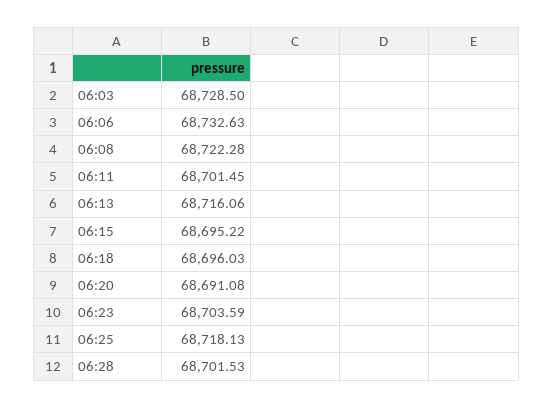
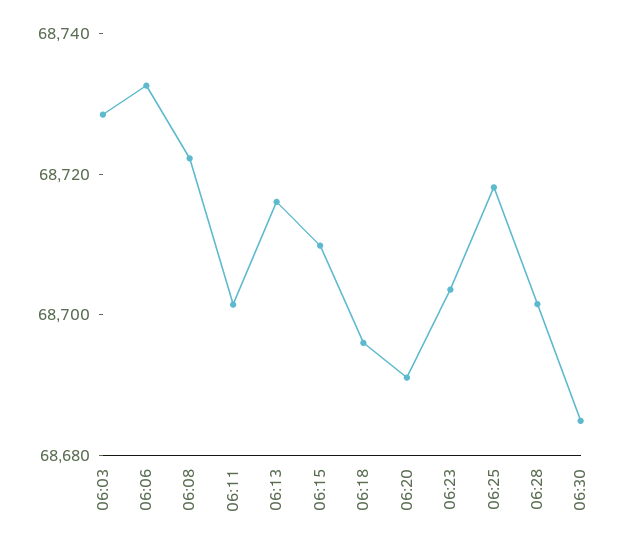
06:15: 68695.22 -> 68710
06:30: none -> 68685

